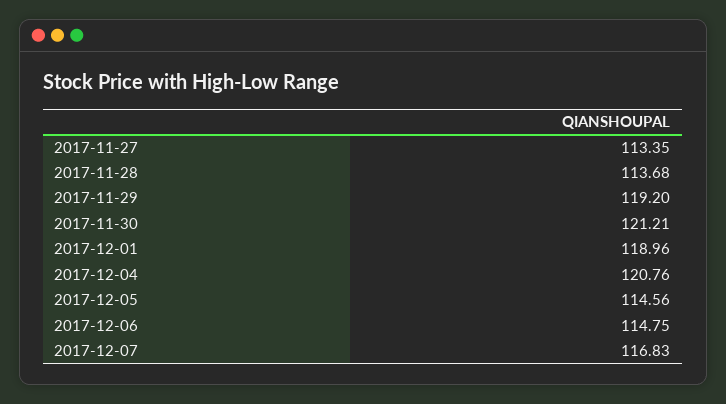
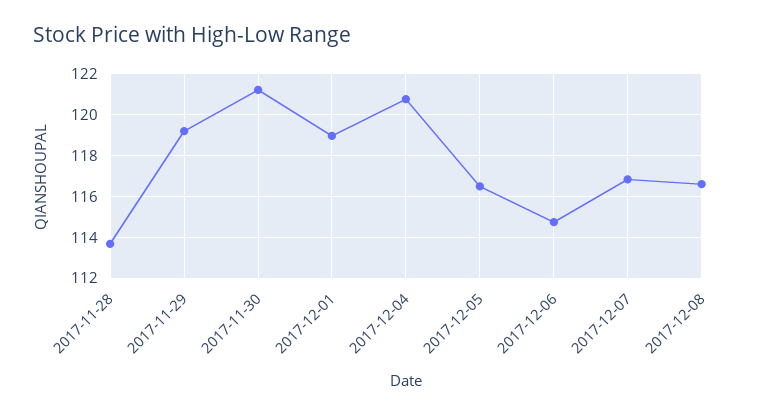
2017-11-27: 113.35 -> none
2017-12-05: 114.56 -> 116.5
2017-12-08: none -> 116.5

